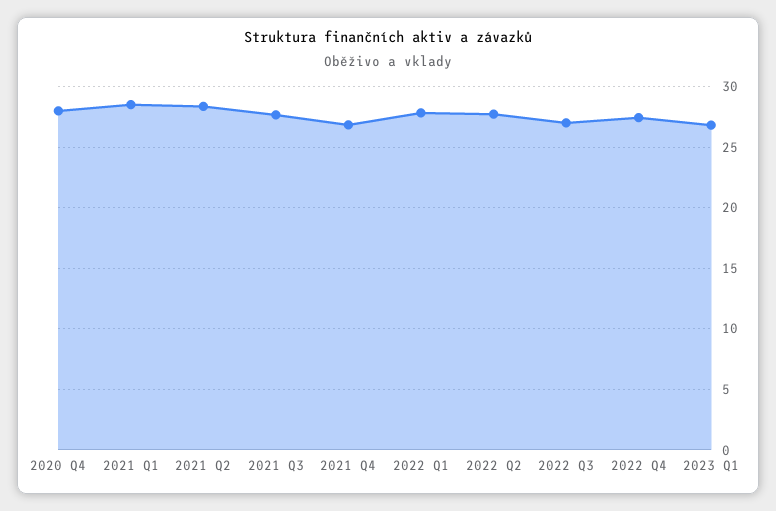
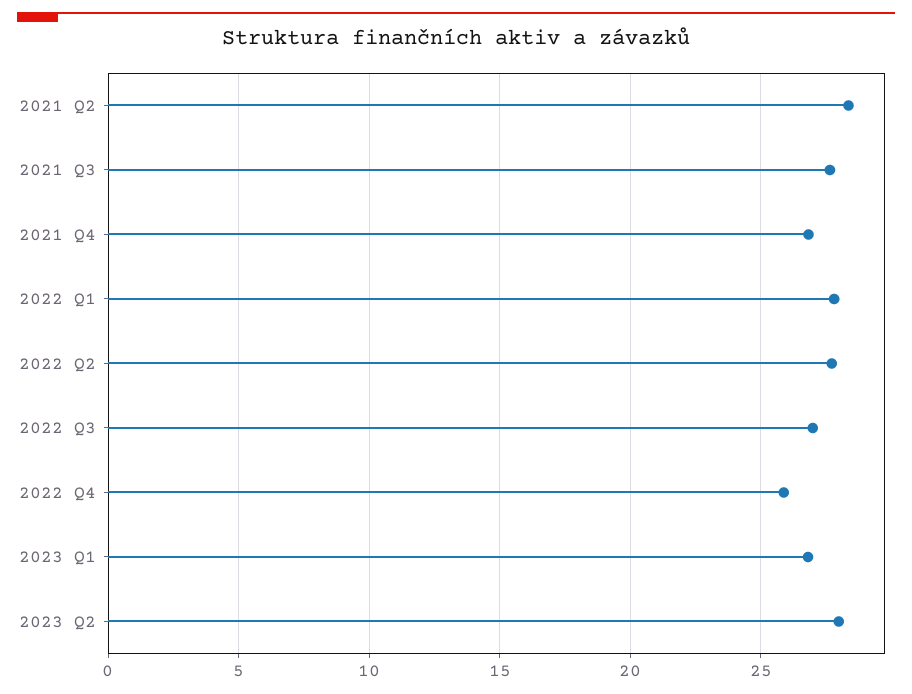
2020 Q4: 28 -> none
2021 Q1: 28.5 -> none
2022 Q4: 27.5 -> 26
2023 Q2: none -> 28

